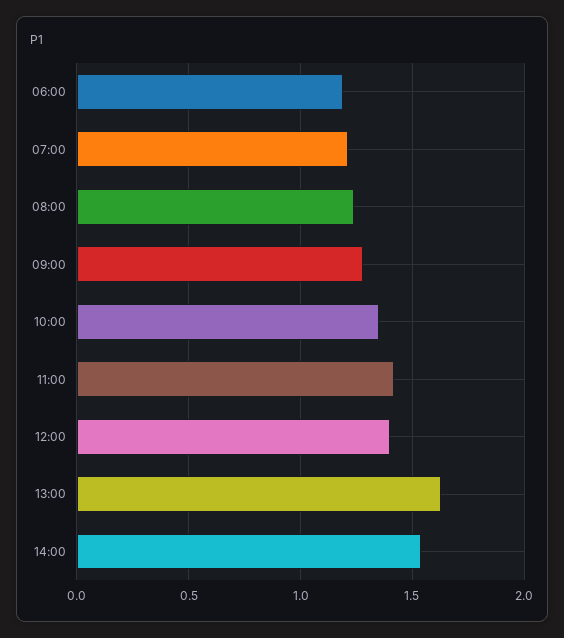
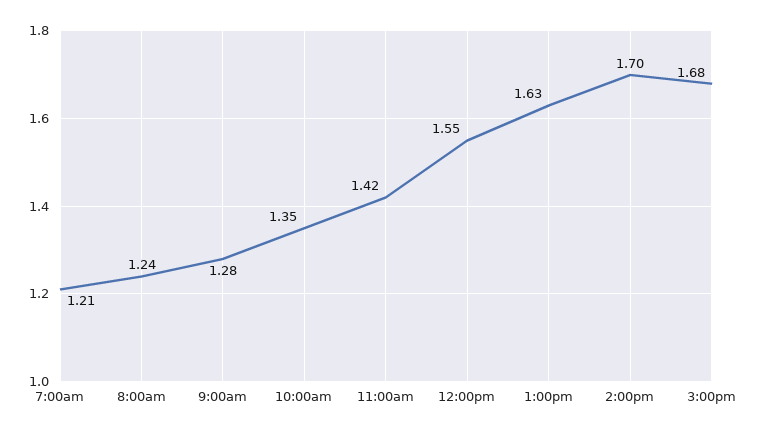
06:00: 1.2 -> none
12:00: 1.4 -> 1.55
14:00: 1.55 -> 1.7
3:00pm: none -> 1.68

